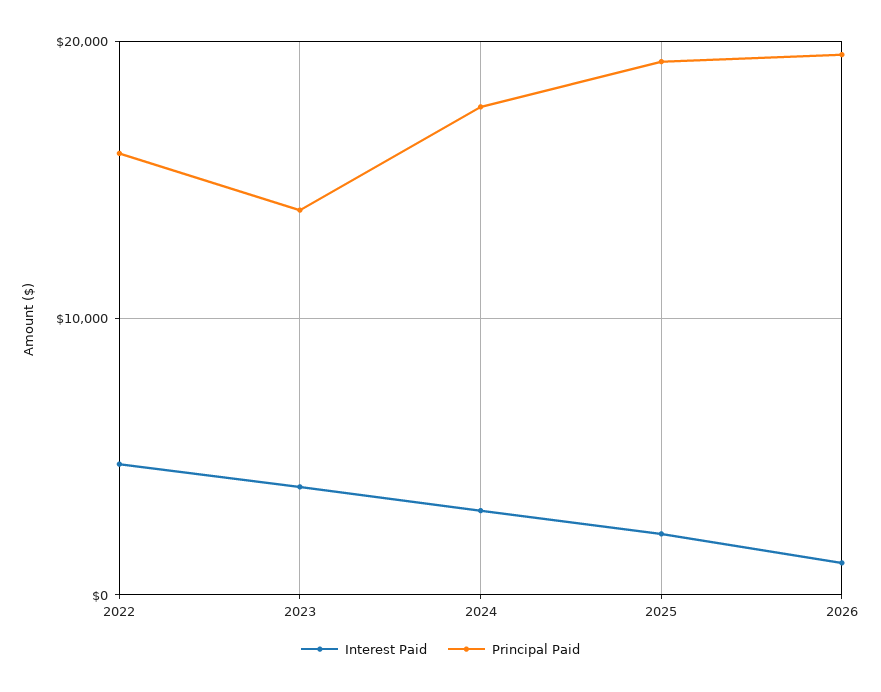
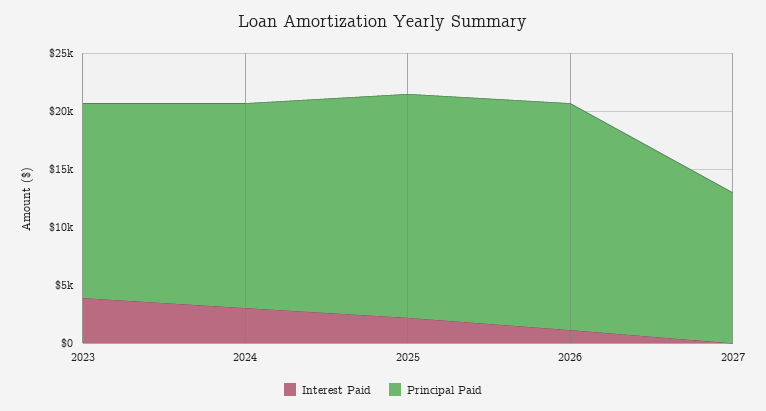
Interest Paid, 2022: 5000 -> none
Principal Paid, 2022: 16000 -> none
Principal Paid, 2023: 14000 -> 17000
Interest Paid, 2027: none -> 0
Principal Paid, 2027: none -> 13000

